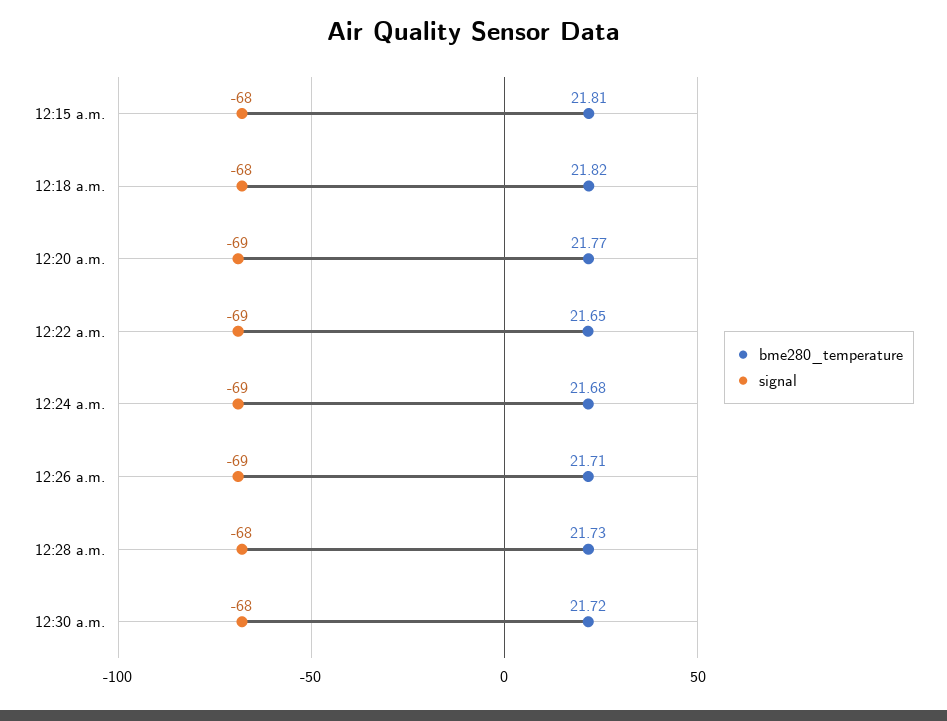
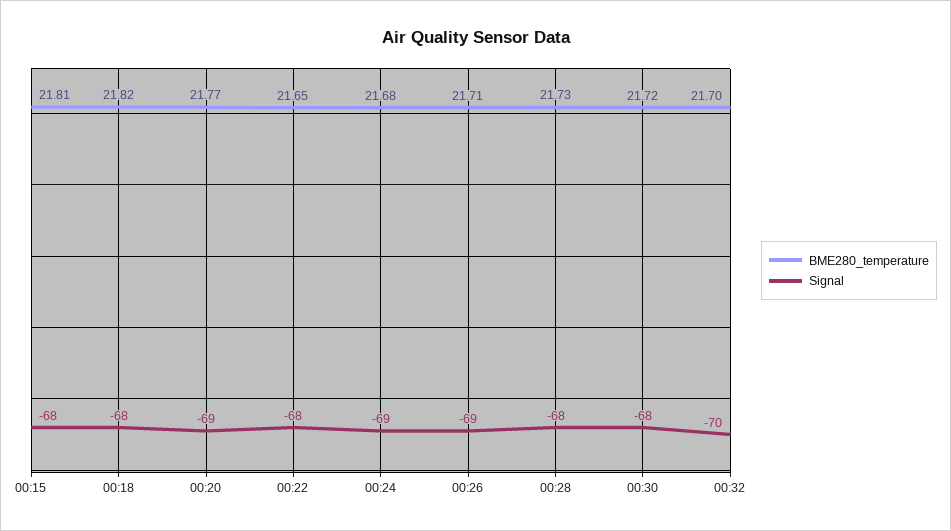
signal, 12:22 a.m.: -69 -> -68
bme280_temperature, 00:32: none -> 21.7
signal, 00:32: none -> -70

